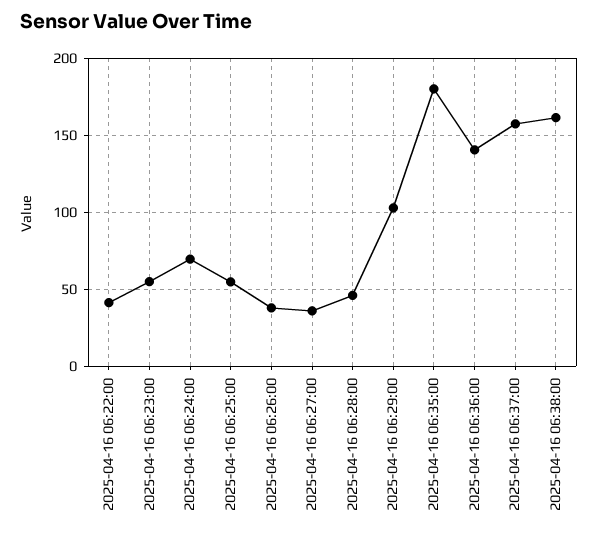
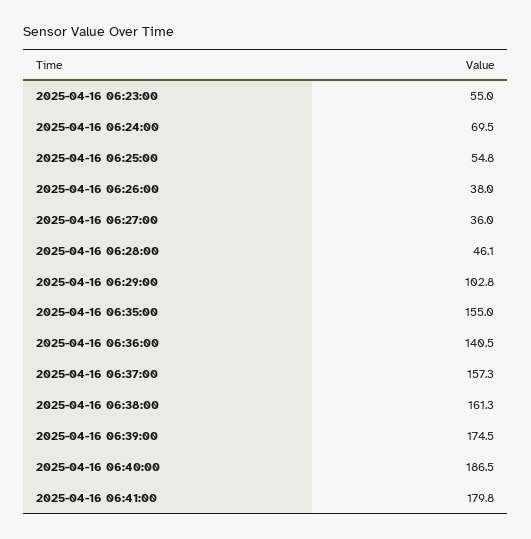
2025-04-16 06:22:00: 40 -> none
2025-04-16 06:35:00: 180 -> 155
2025-04-16 06:39:00: none -> 174.5
2025-04-16 06:40:00: none -> 186.5
2025-04-16 06:41:00: none -> 179.8

